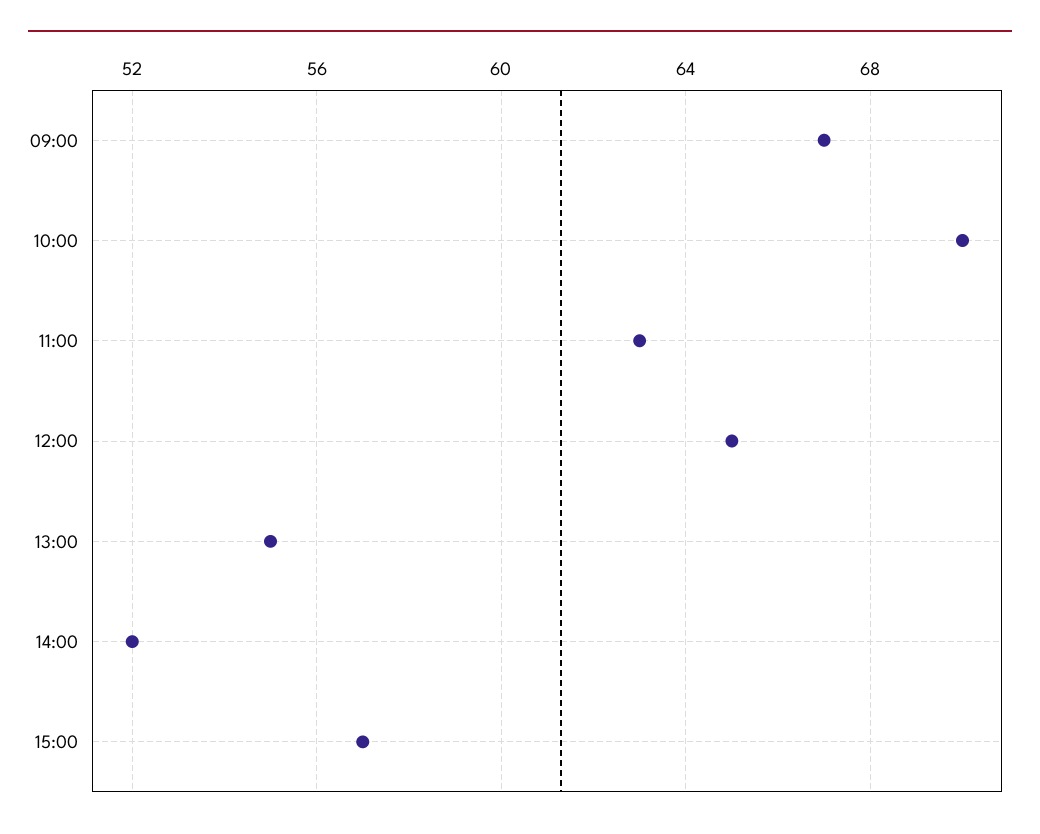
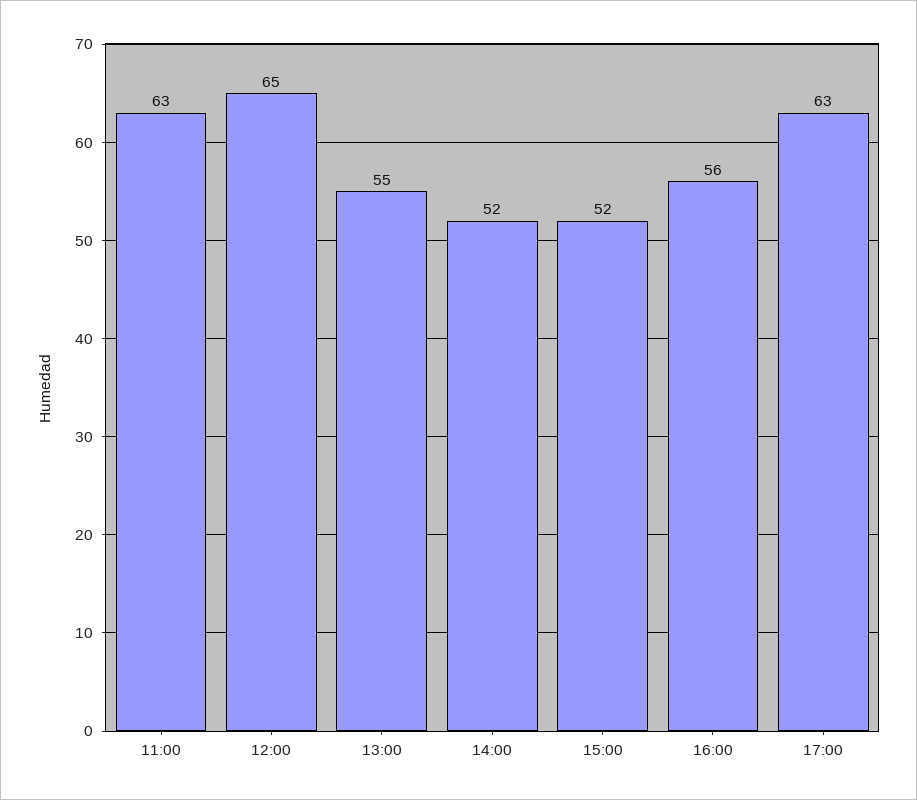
09:00: 67 -> none
10:00: 70 -> none
15:00: 57 -> 52
16:00: none -> 56
17:00: none -> 63

